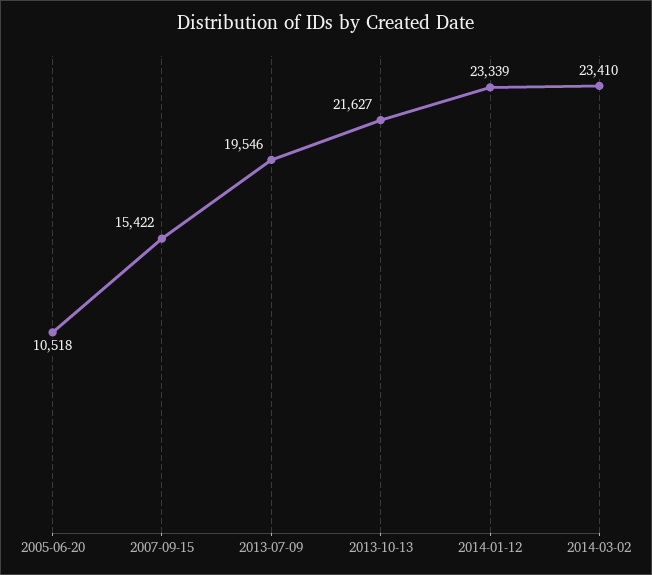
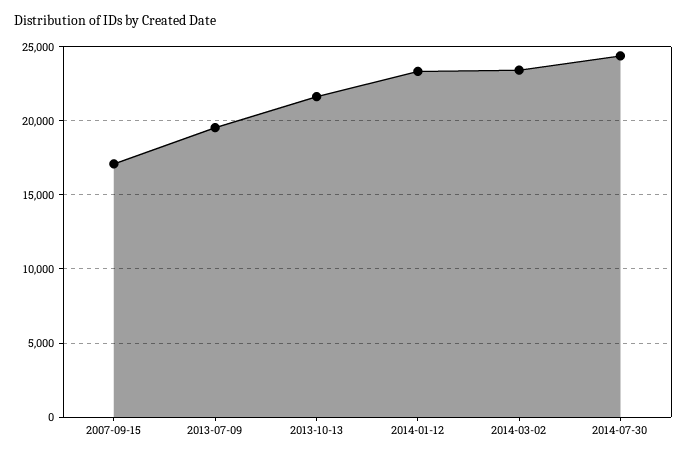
2005-06-20: 10518 -> none
2007-09-15: 15422 -> 17000
2014-07-30: none -> 24500

